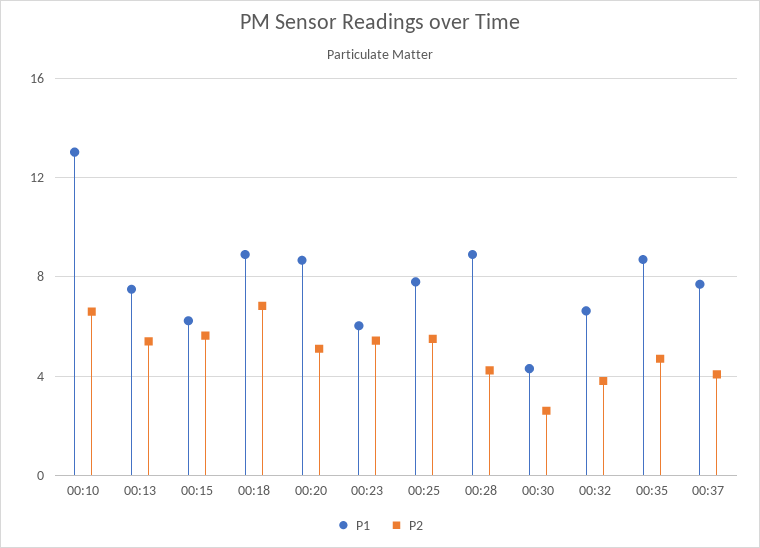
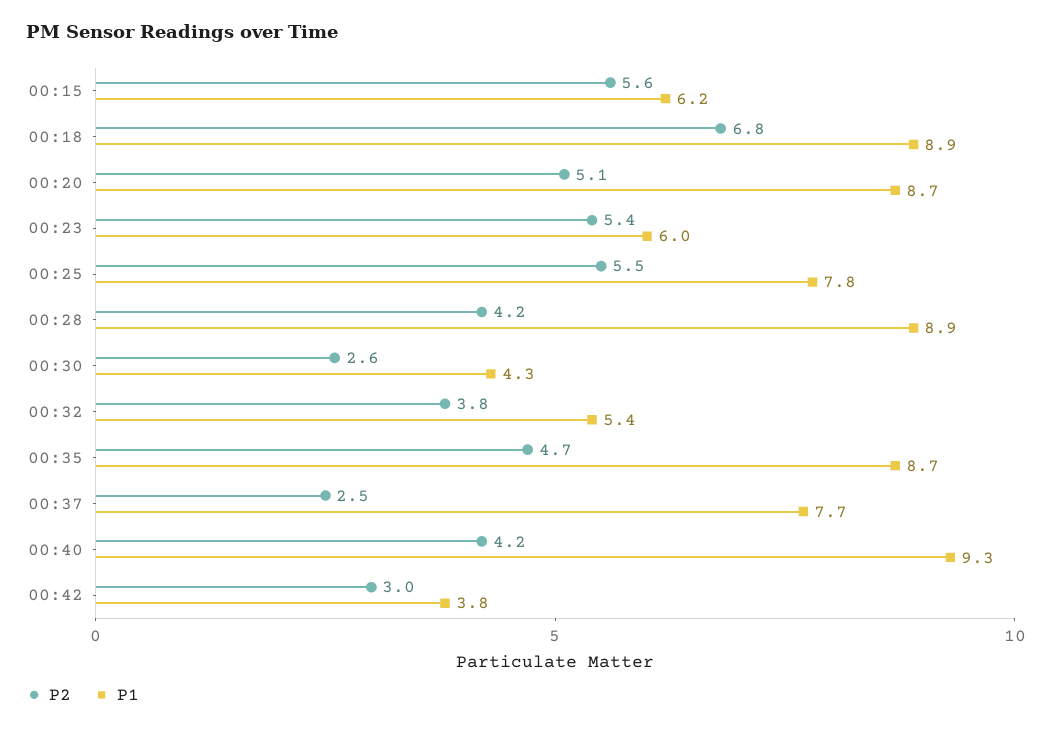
P1, 00:10: 13 -> none
P2, 00:10: 6.5 -> none
P1, 00:13: 7.5 -> none
P2, 00:13: 5.5 -> none
P1, 00:32: 6.5 -> 5.4
P2, 00:37: 4 -> 2.5
P2, 00:40: none -> 4.2
P1, 00:40: none -> 9.3
P2, 00:42: none -> 3
P1, 00:42: none -> 3.8

